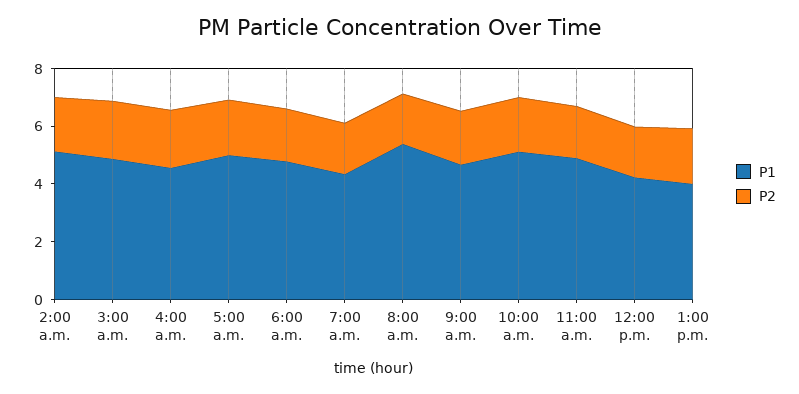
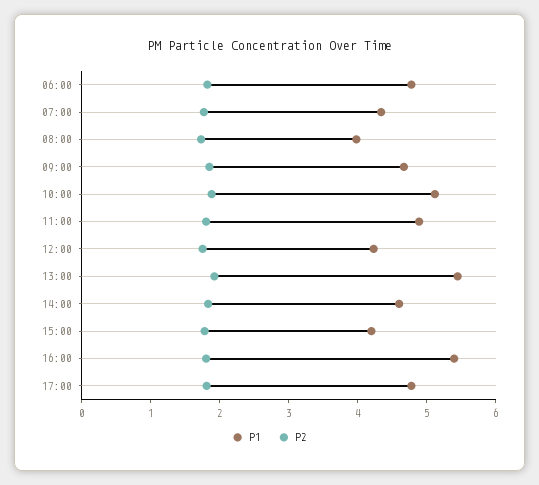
P1, 2:00 a.m.: 5 -> none
P2, 2:00 a.m.: 2 -> none
P1, 3:00 a.m.: 5 -> none
P2, 3:00 a.m.: 2 -> none
P1, 4:00 a.m.: 4.5 -> none
P2, 4:00 a.m.: 2 -> none
P1, 5:00 a.m.: 5 -> none
P2, 5:00 a.m.: 2 -> none
P1, 8:00 a.m.: 5.5 -> 4
P1, 1:00 p.m.: 4 -> 5.4
P1, 14:00: none -> 4.6
P2, 14:00: none -> 1.8
P1, 15:00: none -> 4.2
P2, 15:00: none -> 1.8
P1, 16:00: none -> 5.4
P2, 16:00: none -> 1.8
P1, 17:00: none -> 4.8
P2, 17:00: none -> 1.8

